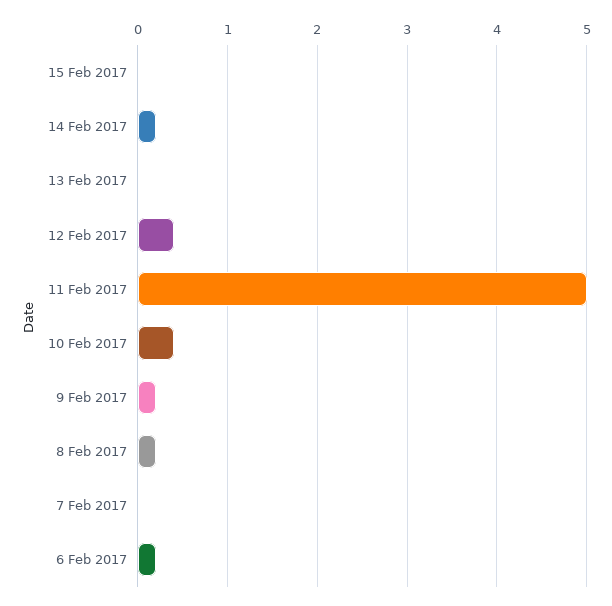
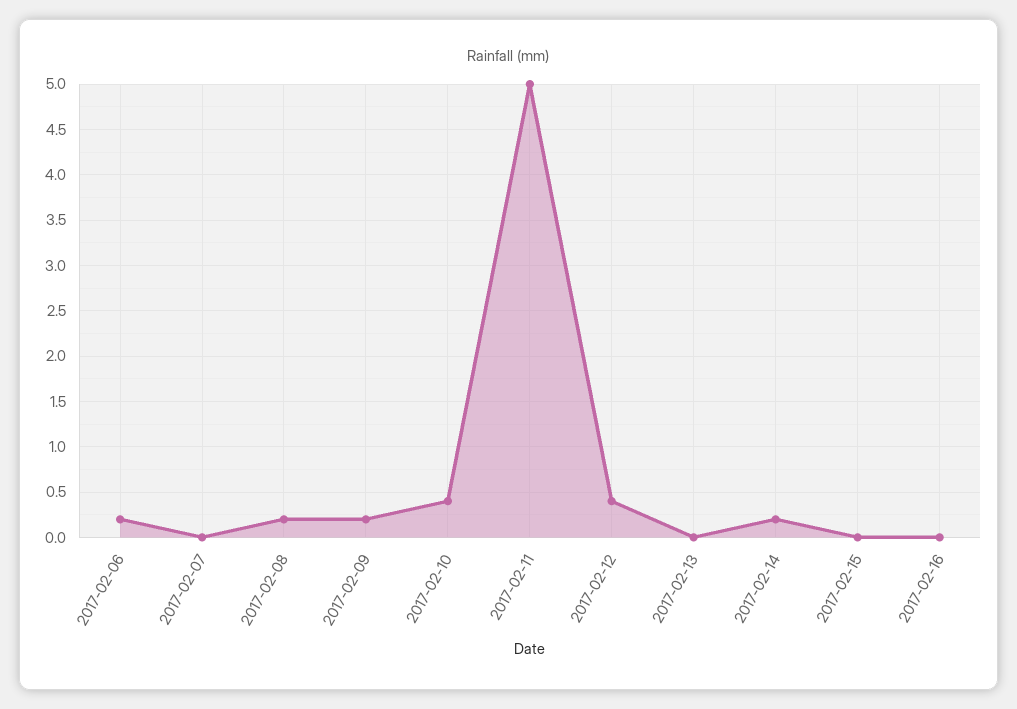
2017-02-16: none -> 0

